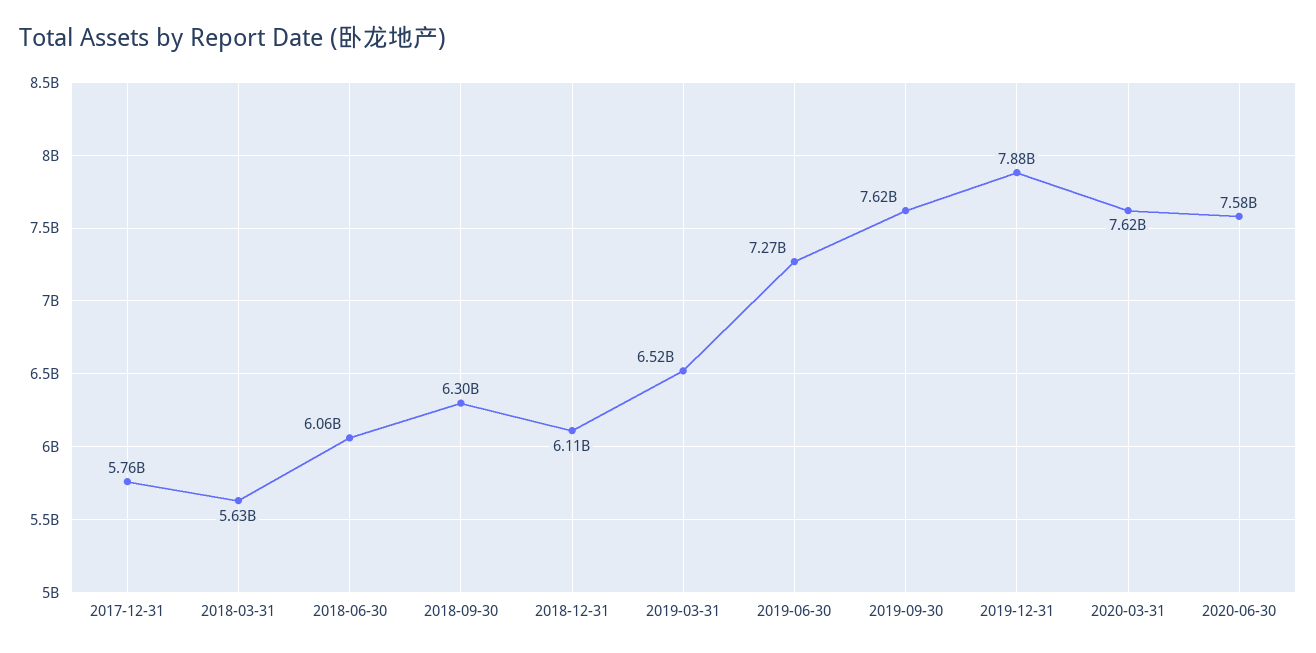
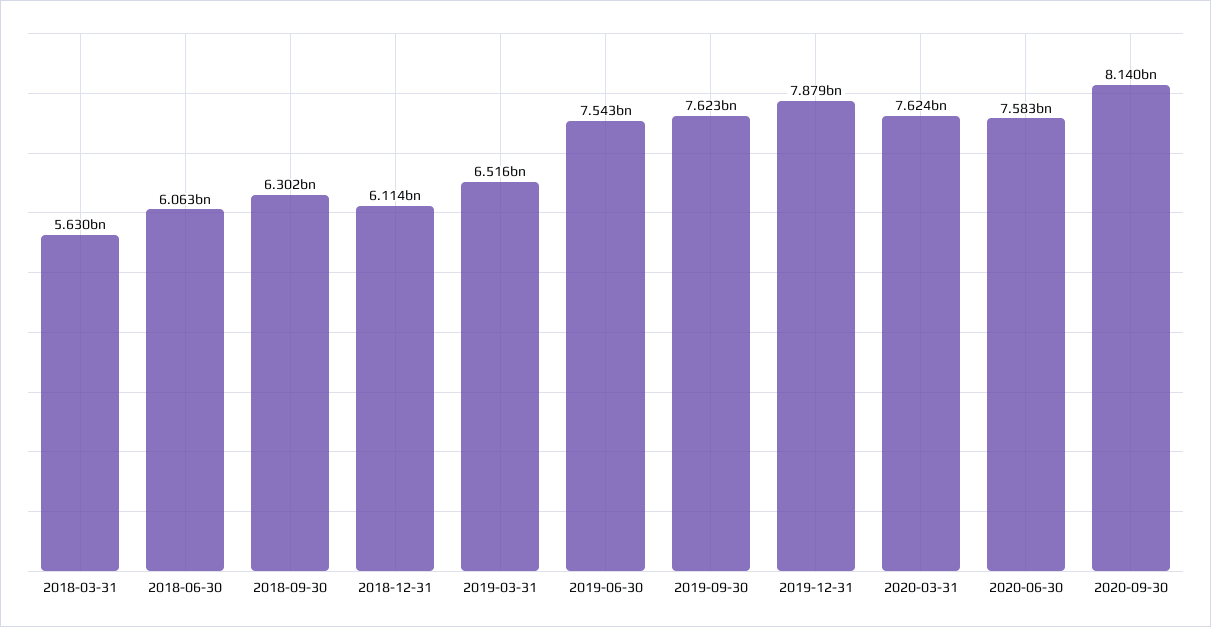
2017-12-31: 5760000000 -> none
2019-06-30: 7270000000 -> 7543000000
2020-09-30: none -> 8140000000

